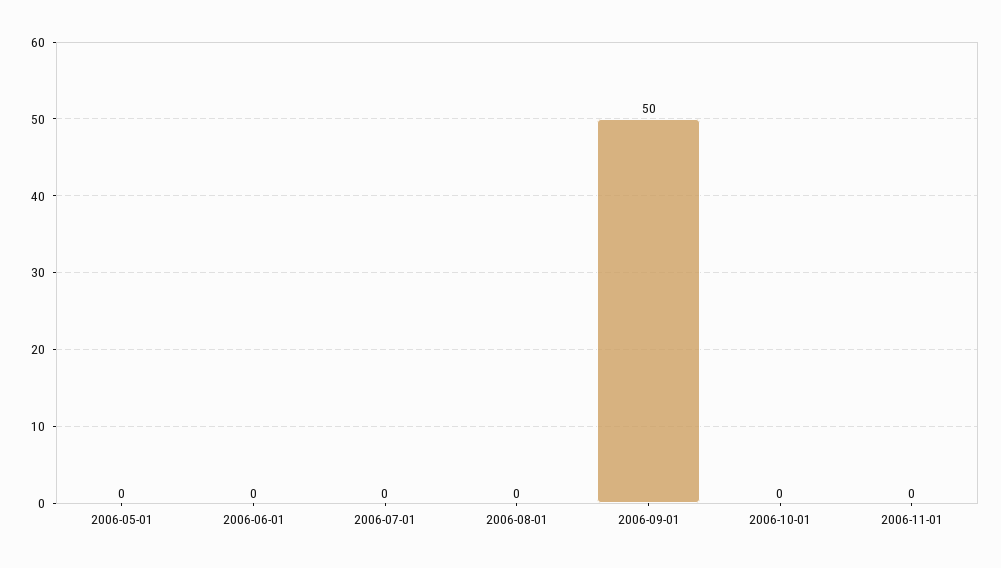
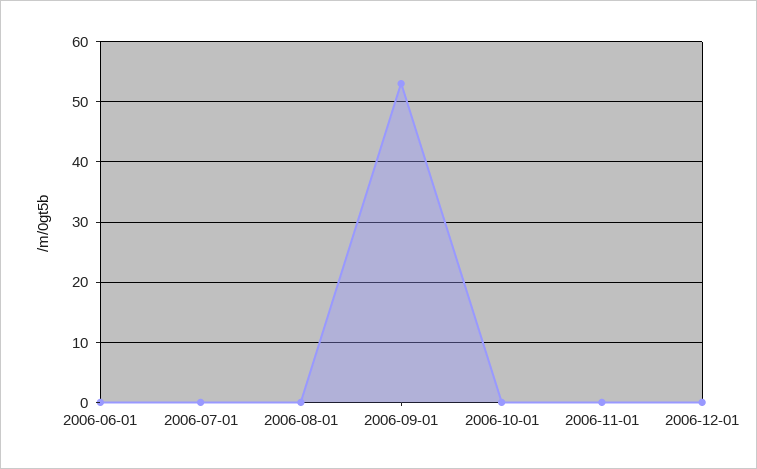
2006-05-01: 0 -> none
2006-09-01: 50 -> 53
2006-12-01: none -> 0

